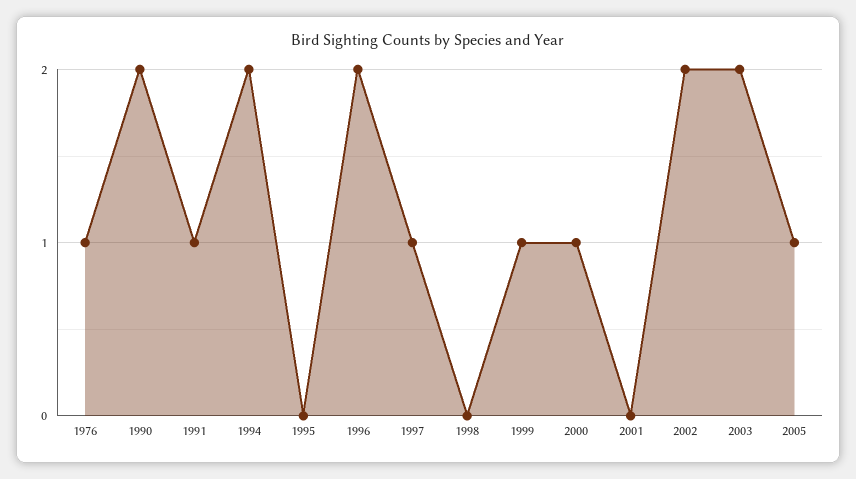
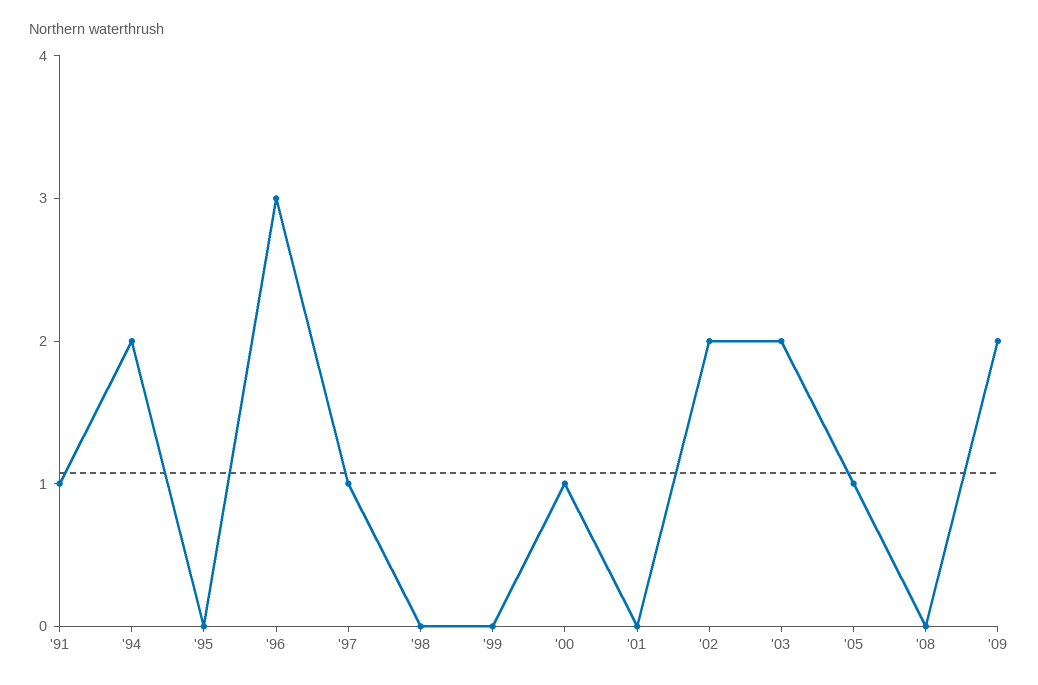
1976: 1 -> none
1990: 2 -> none
1996: 2 -> 3
1999: 1 -> 0
'08: none -> 0
'09: none -> 2

